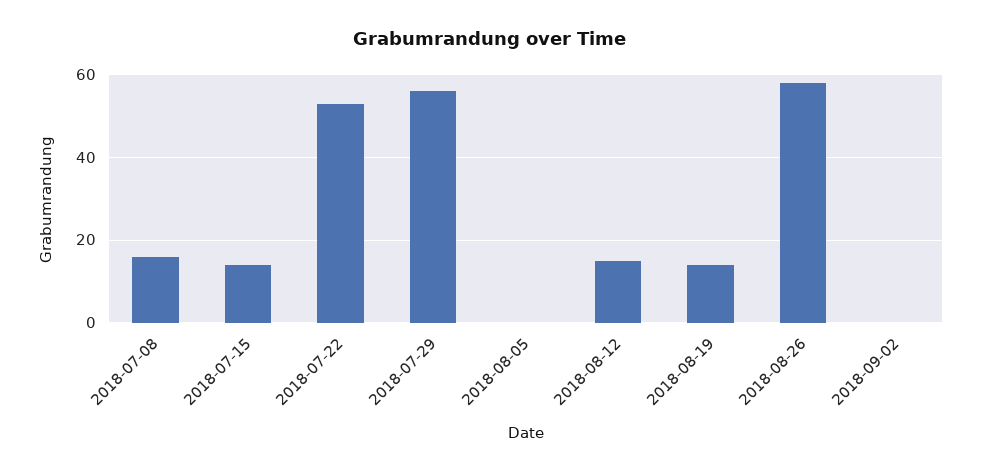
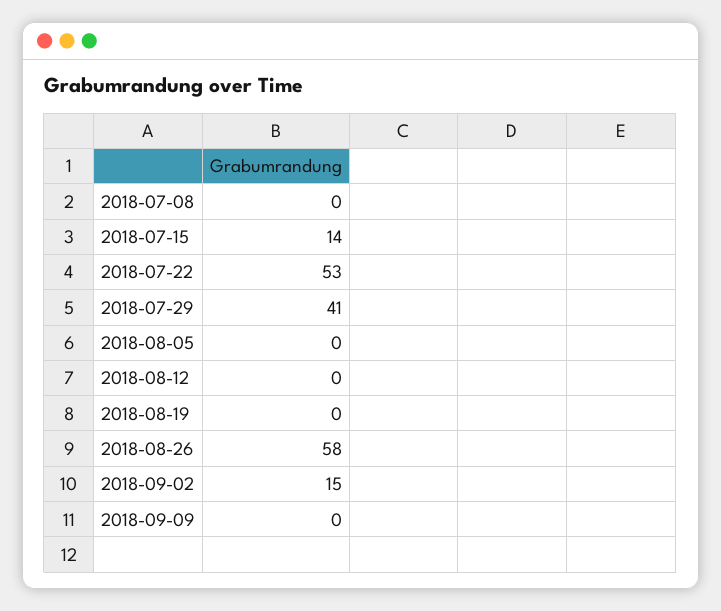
2018-07-08: 15 -> 0
2018-07-29: 55 -> 41
2018-08-12: 15 -> 0
2018-08-19: 15 -> 0
2018-09-02: 0 -> 15
2018-09-09: none -> 0

